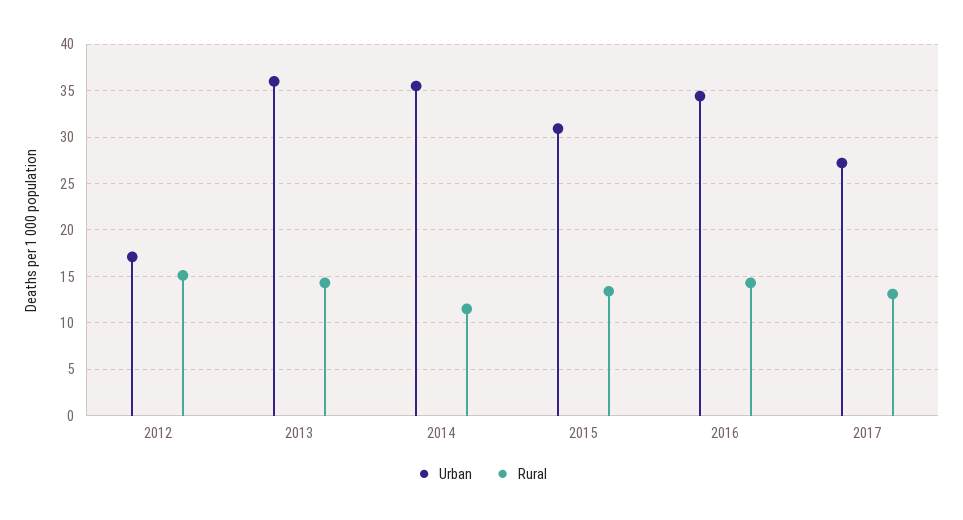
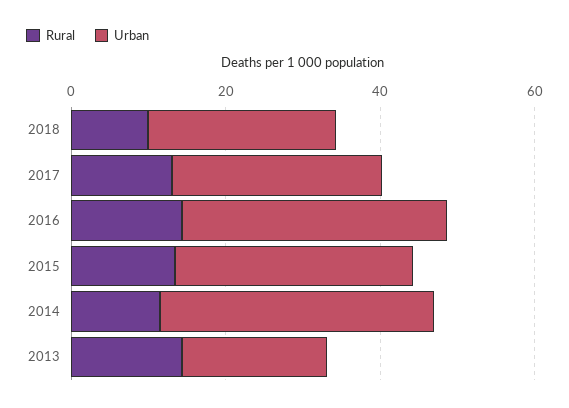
Urban, 2012: 17 -> none
Rural, 2012: 15 -> none
Urban, 2013: 36 -> 20
Rural, 2018: none -> 10
Urban, 2018: none -> 25

